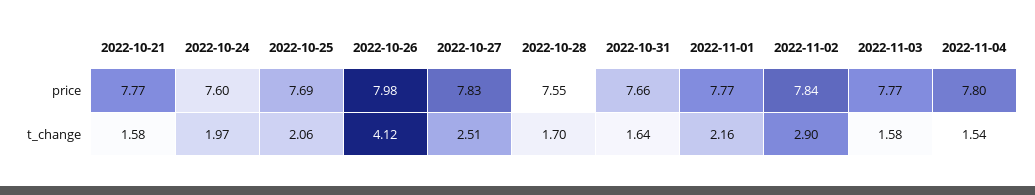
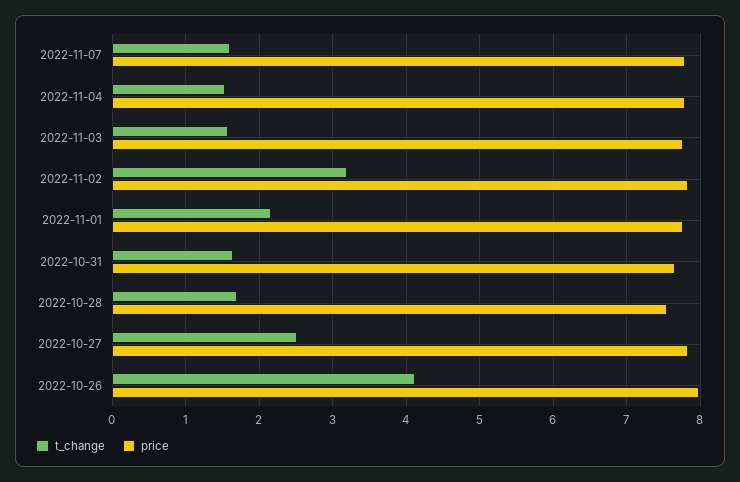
price, 2022-10-21: 7.77 -> none
price, 2022-10-24: 7.6 -> none
price, 2022-10-25: 7.69 -> none
t_change, 2022-10-21: 1.58 -> none
t_change, 2022-10-24: 1.97 -> none
t_change, 2022-10-25: 2.06 -> none
t_change, 2022-11-02: 2.9 -> 3.2
t_change, 2022-11-07: none -> 1.6
price, 2022-11-07: none -> 7.8

